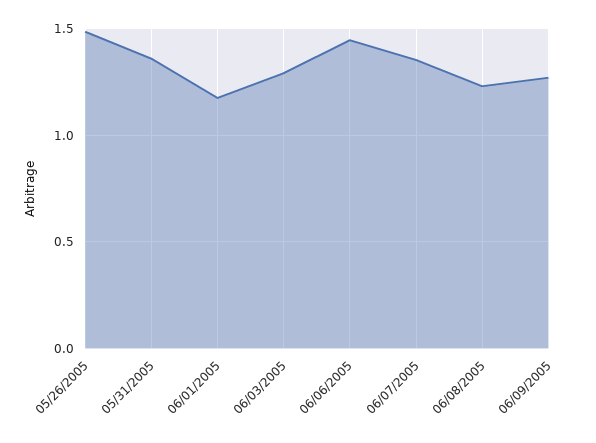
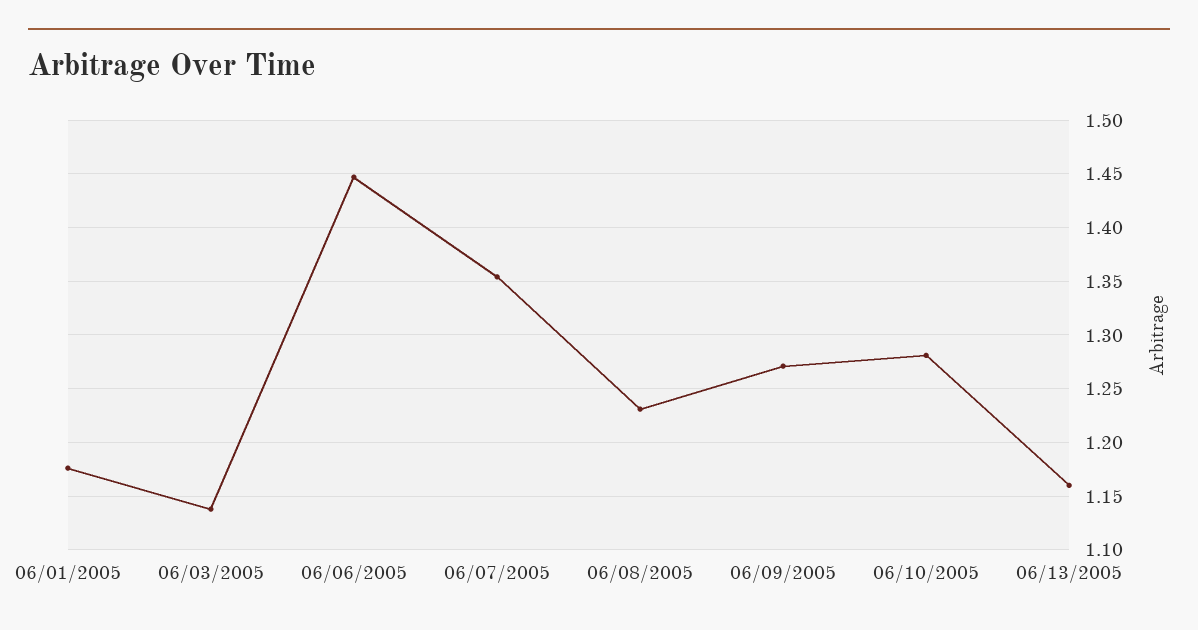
05/26/2005: 1.5 -> none
05/31/2005: 1.35 -> none
06/03/2005: 1.3 -> 1.14
06/10/2005: none -> 1.28
06/13/2005: none -> 1.16

